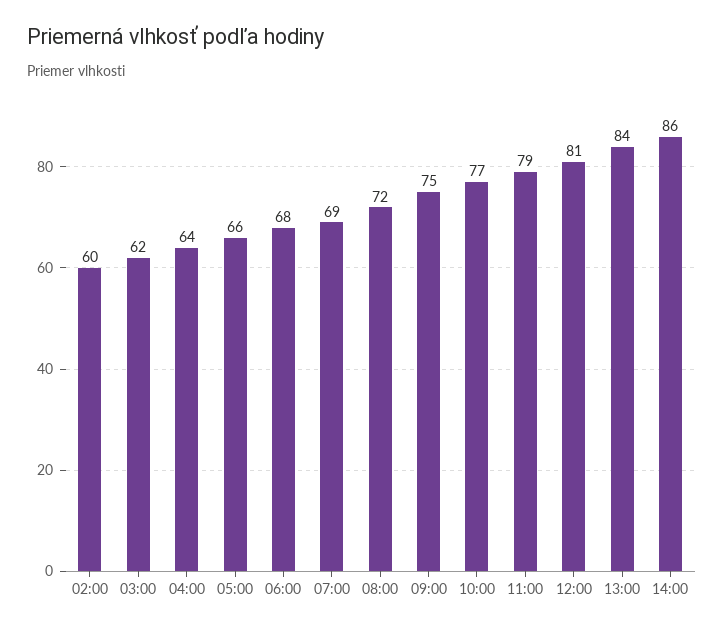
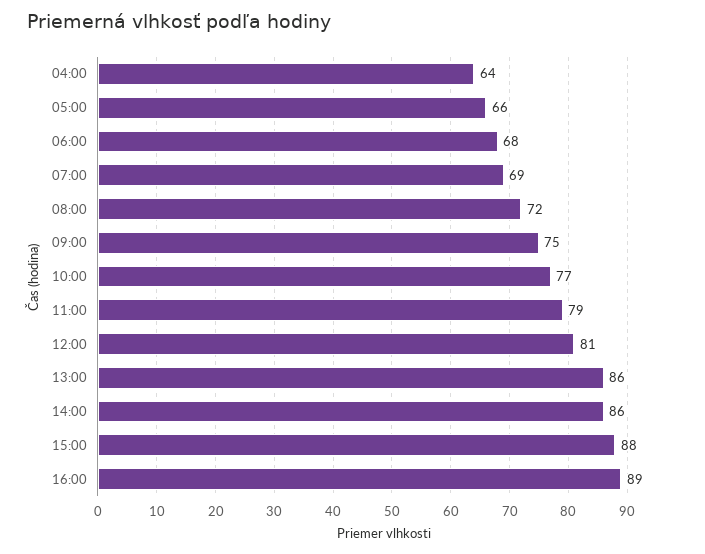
02:00: 60 -> none
03:00: 62 -> none
13:00: 84 -> 86
15:00: none -> 88
16:00: none -> 89

